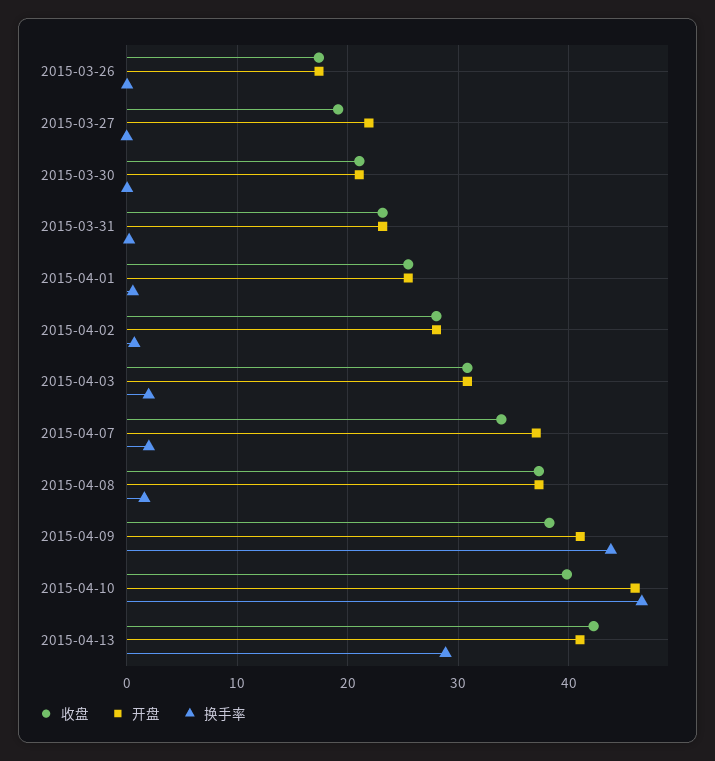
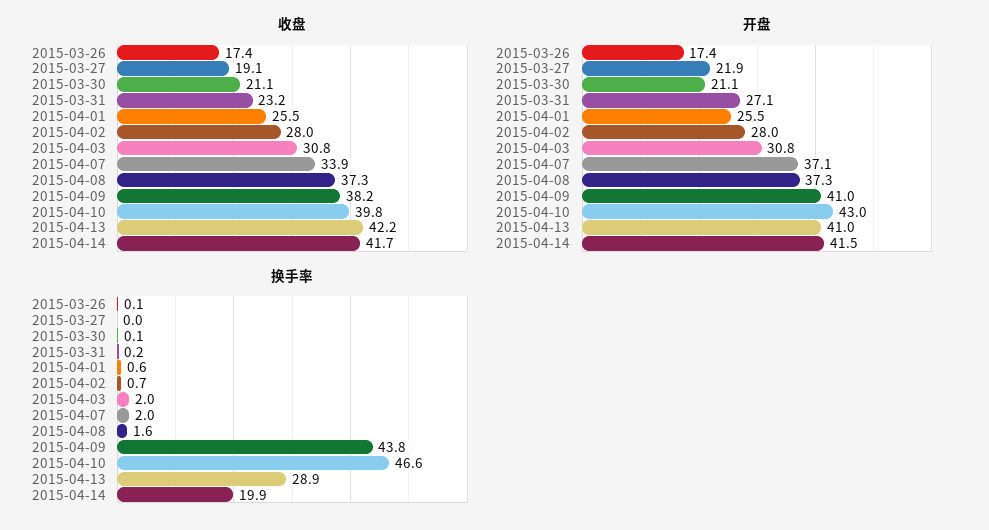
开盘, 2015-03-31: 23 -> 27.1
开盘, 2015-04-10: 46 -> 43
收盘, 2015-04-14: none -> 41.7
开盘, 2015-04-14: none -> 41.5
换手率, 2015-04-14: none -> 19.9

